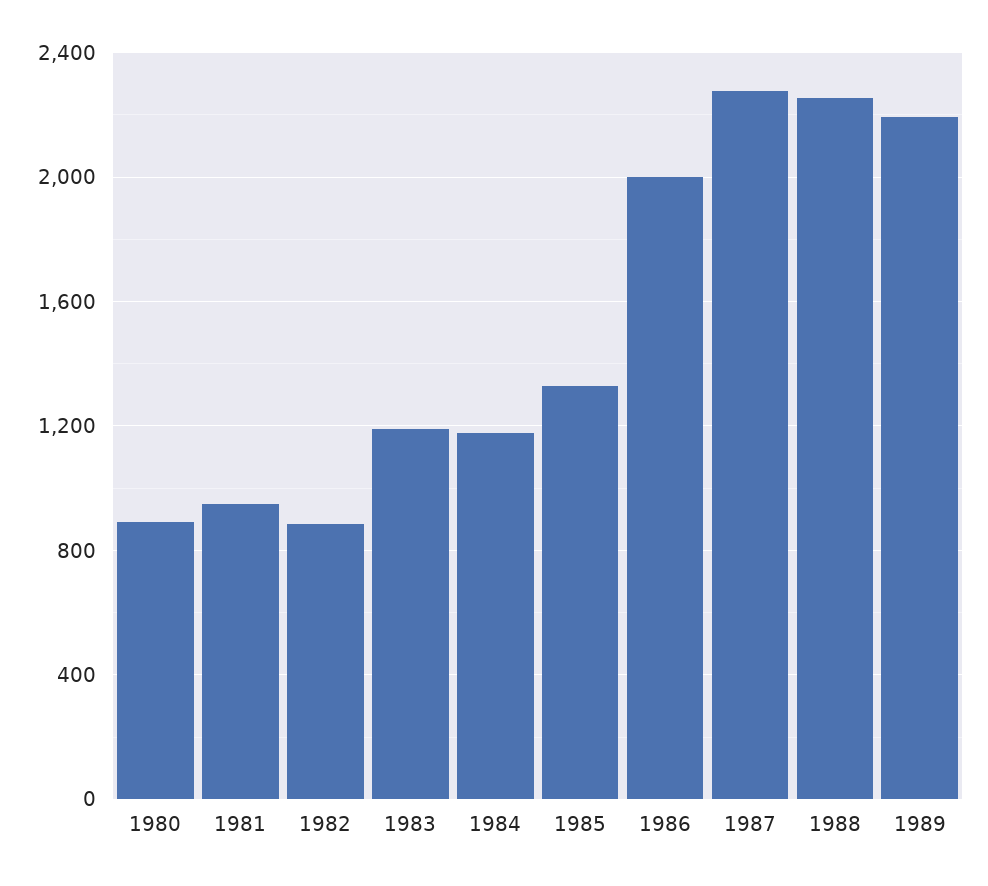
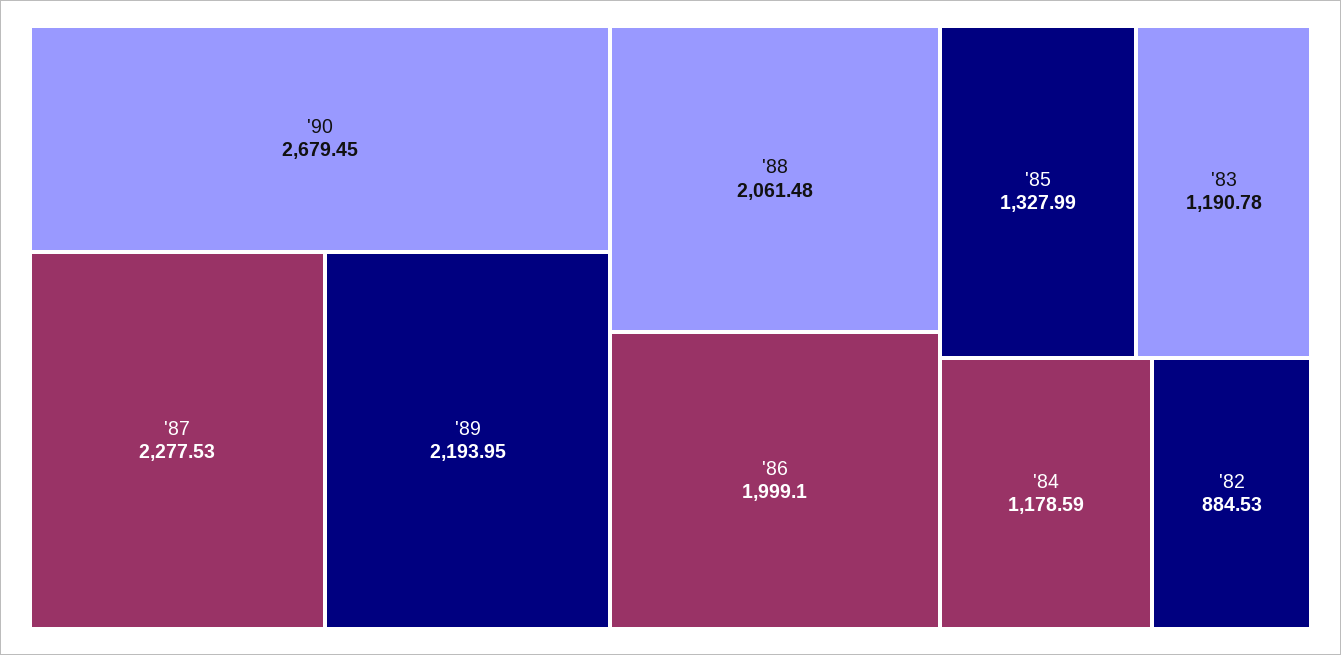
1980: 900 -> none
1981: 950 -> none
1988: 2250 -> 2061.48
'90: none -> 2679.45

